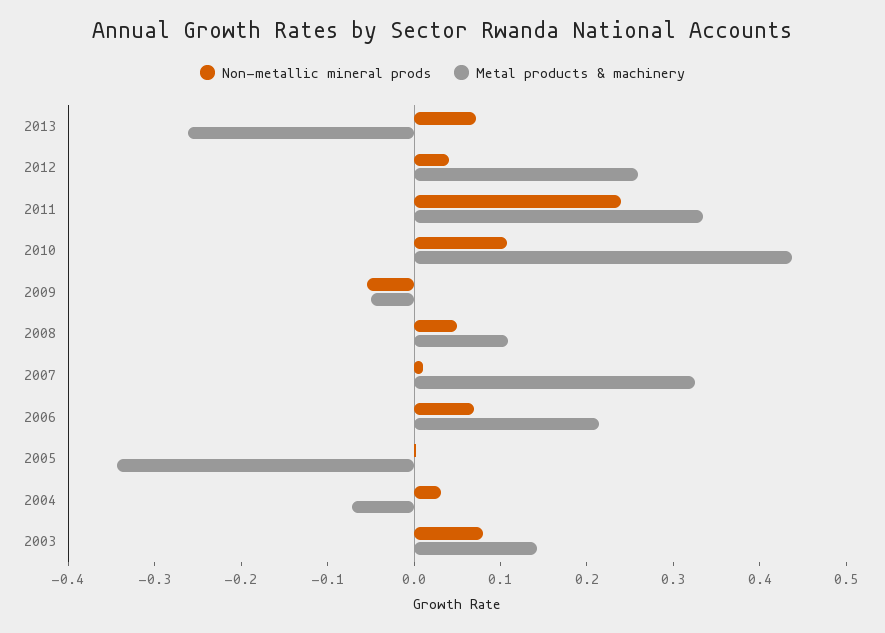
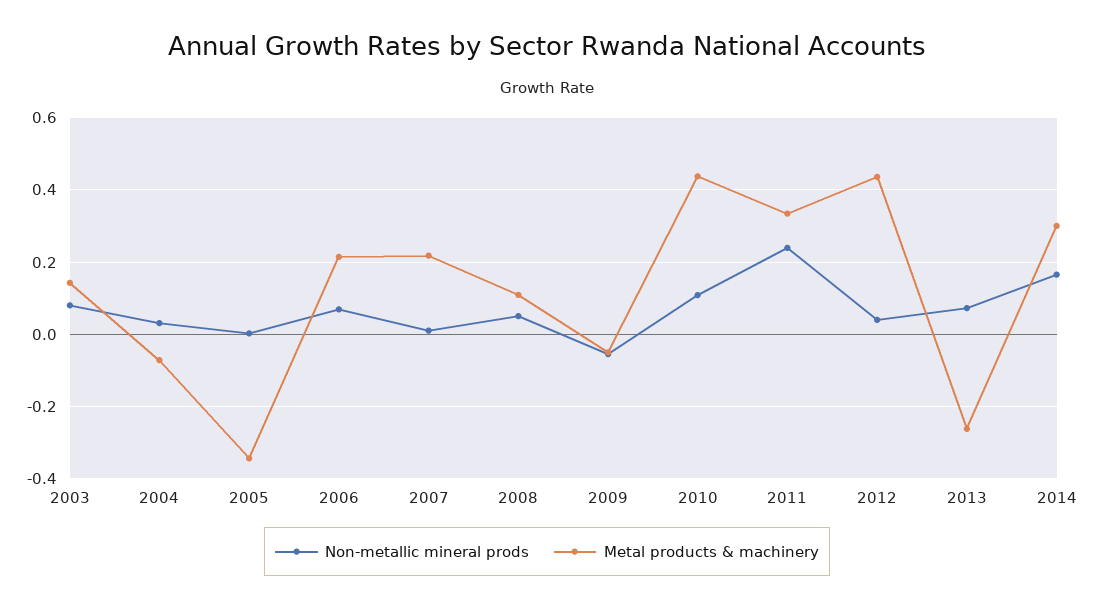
Metal products & machinery, 2012: 0.26 -> 0.44
Metal products & machinery, 2007: 0.32 -> 0.22
Non-metallic mineral prods, 2014: none -> 0.16
Metal products & machinery, 2014: none -> 0.3

